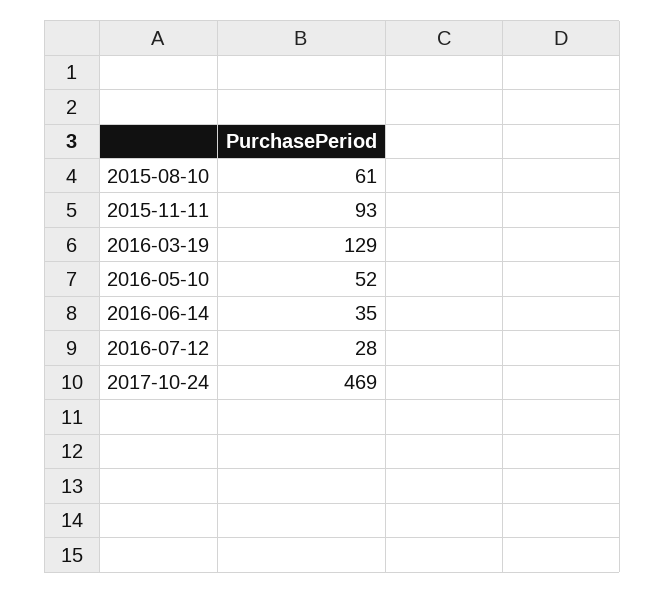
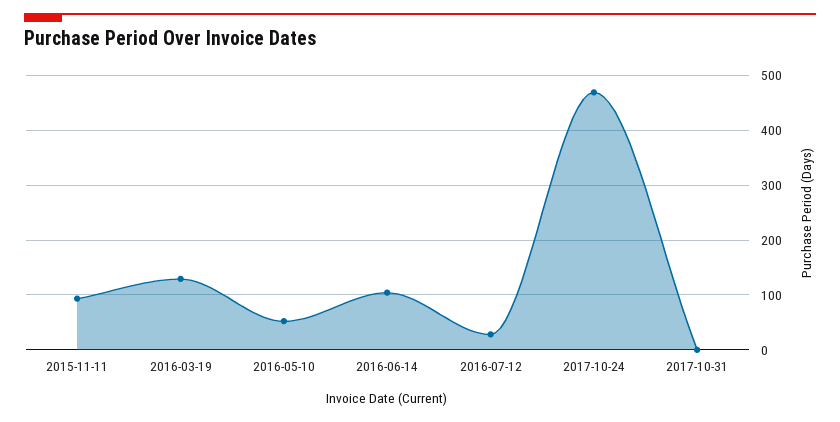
2015-08-10: 61 -> none
2016-06-14: 35 -> 100
2017-10-31: none -> 0

